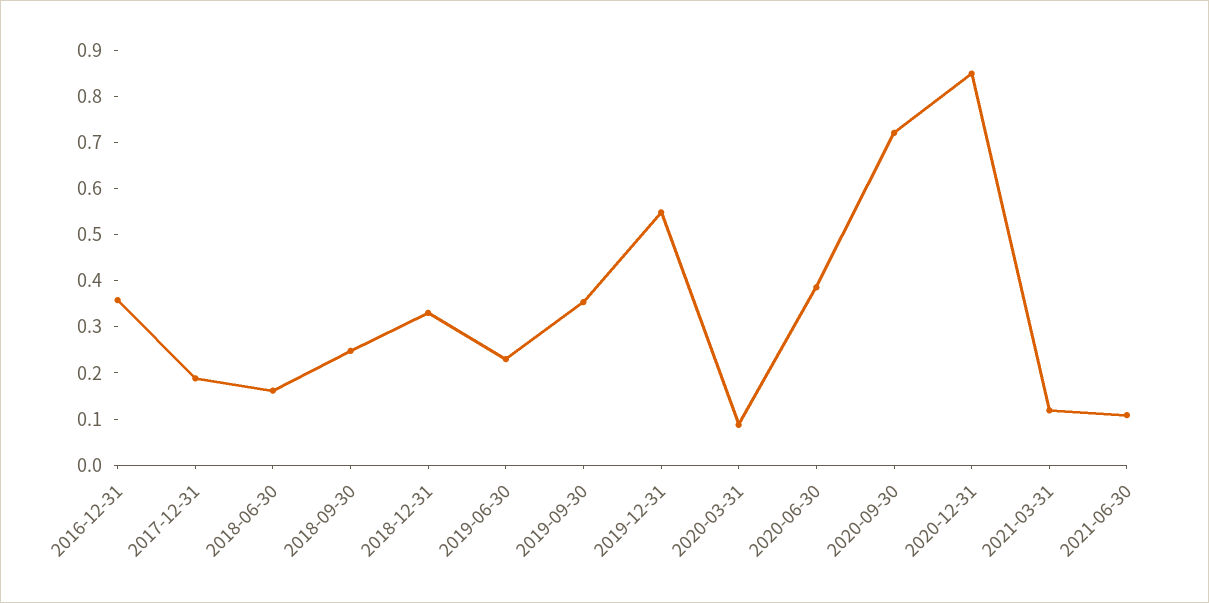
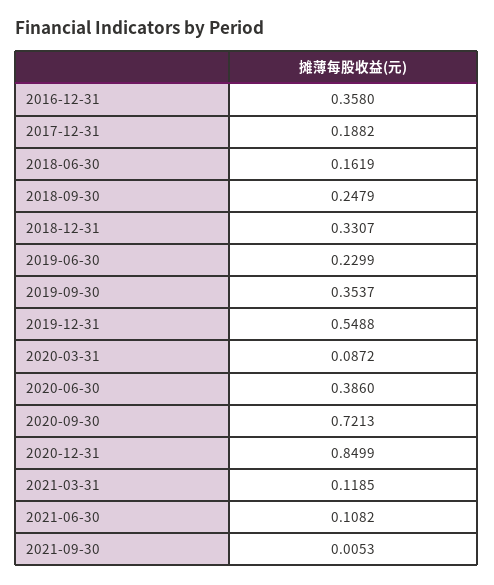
2021-09-30: none -> 0.0053

